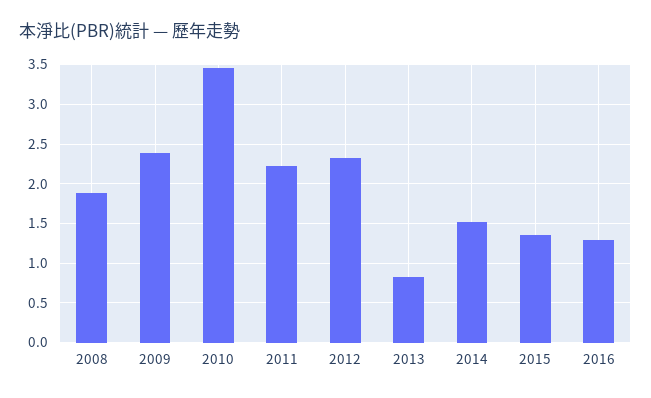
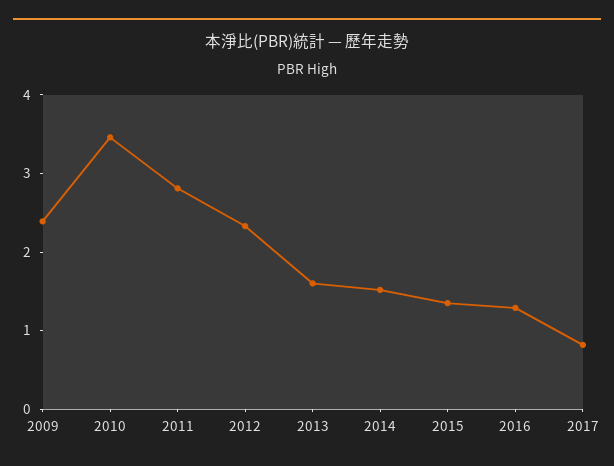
2008: 1.9 -> none
2011: 2.2 -> 2.8
2013: 0.8 -> 1.6
2017: none -> 0.8

